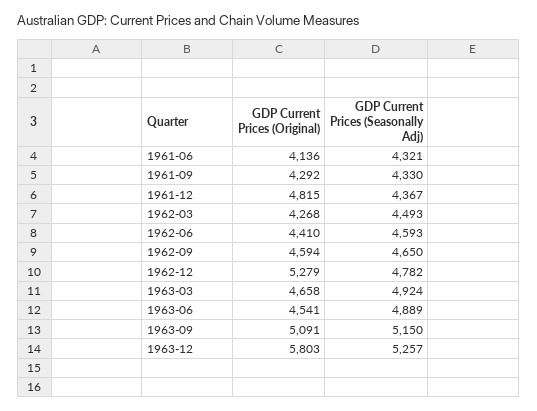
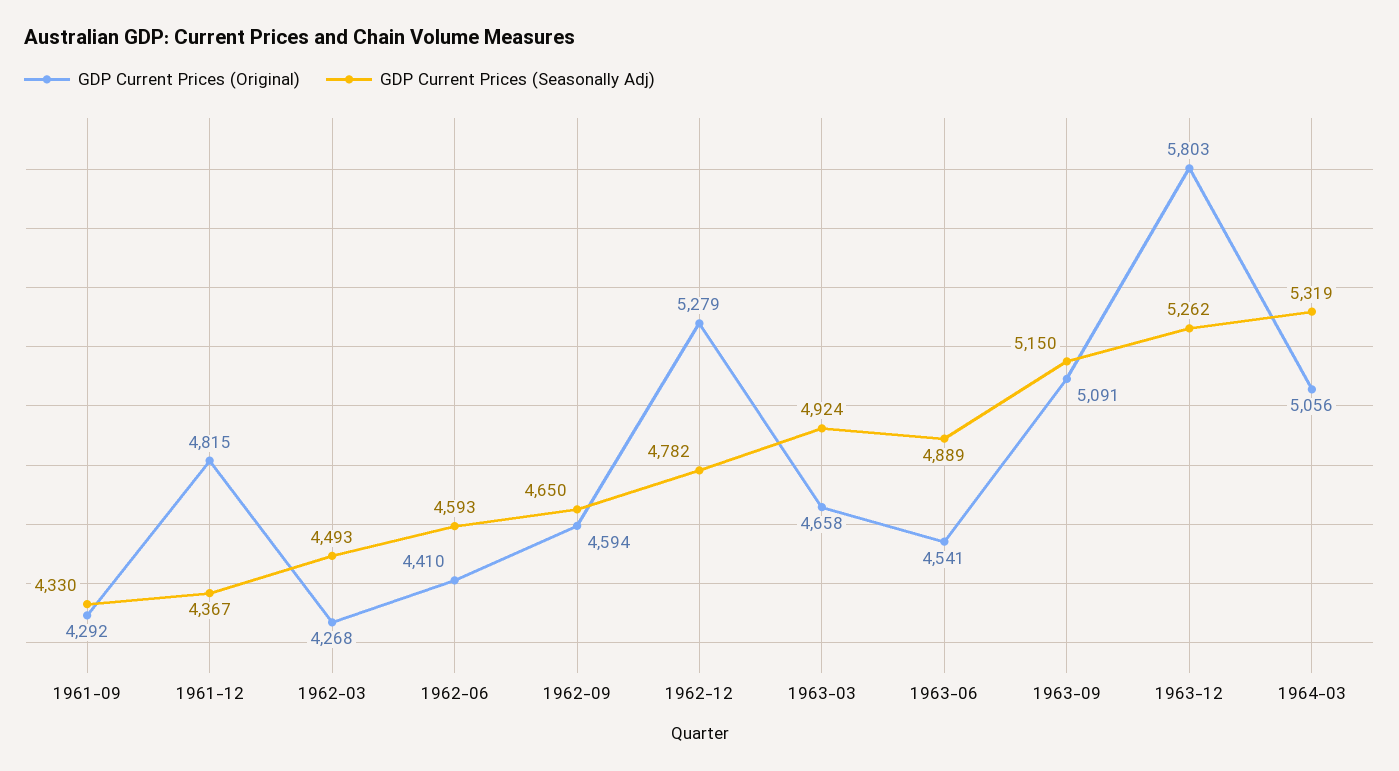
GDP Current Prices (Original), 1961-06: 4136 -> none
GDP Current Prices (Seasonally Adj), 1961-06: 4321 -> none
GDP Current Prices (Seasonally Adj), 1963-12: 5257 -> 5262
GDP Current Prices (Original), 1964-03: none -> 5056
GDP Current Prices (Seasonally Adj), 1964-03: none -> 5319

